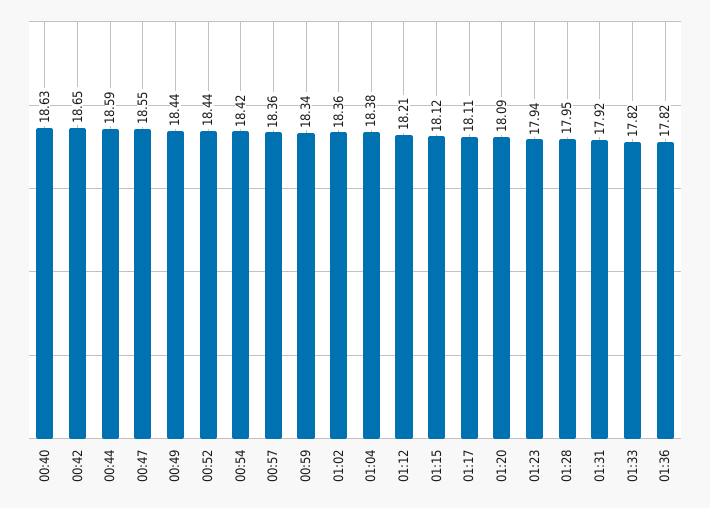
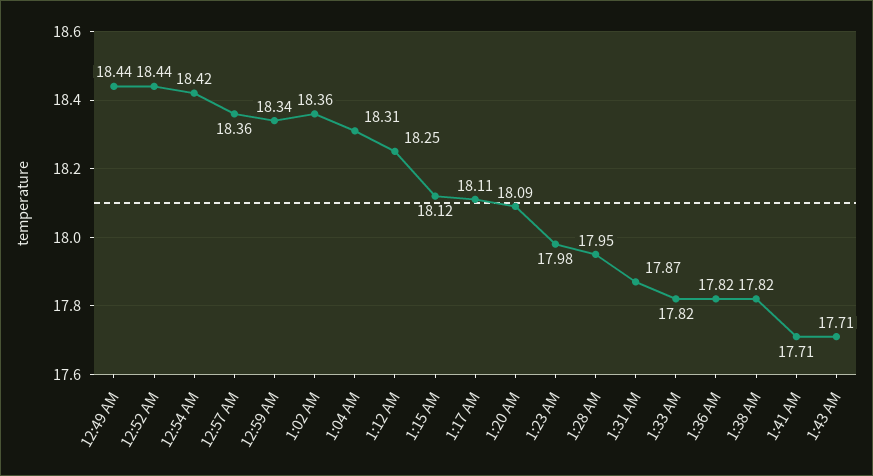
00:40: 18.63 -> none
00:42: 18.65 -> none
00:44: 18.59 -> none
00:47: 18.55 -> none
01:04: 18.38 -> 18.31
01:12: 18.21 -> 18.25
01:23: 17.94 -> 17.98
01:31: 17.92 -> 17.87
1:38 AM: none -> 17.82
1:41 AM: none -> 17.71
1:43 AM: none -> 17.71

